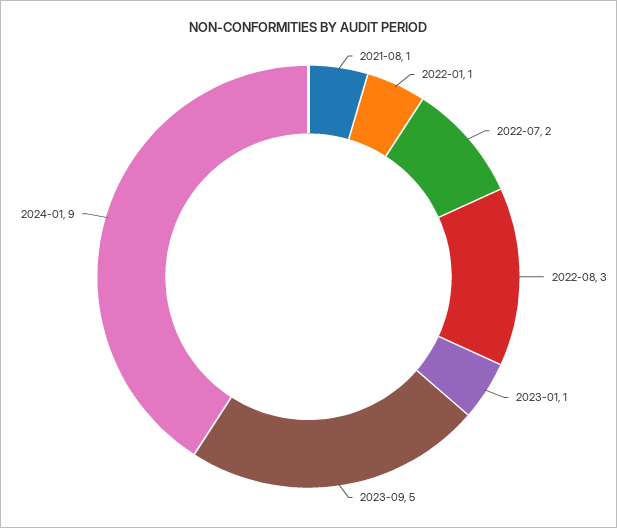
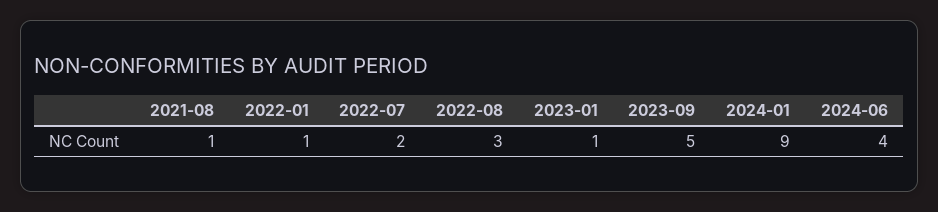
2024-06: none -> 4

